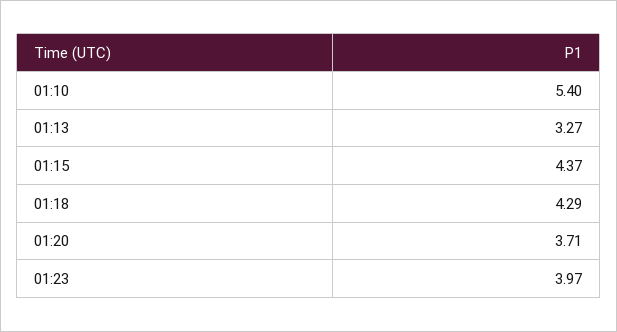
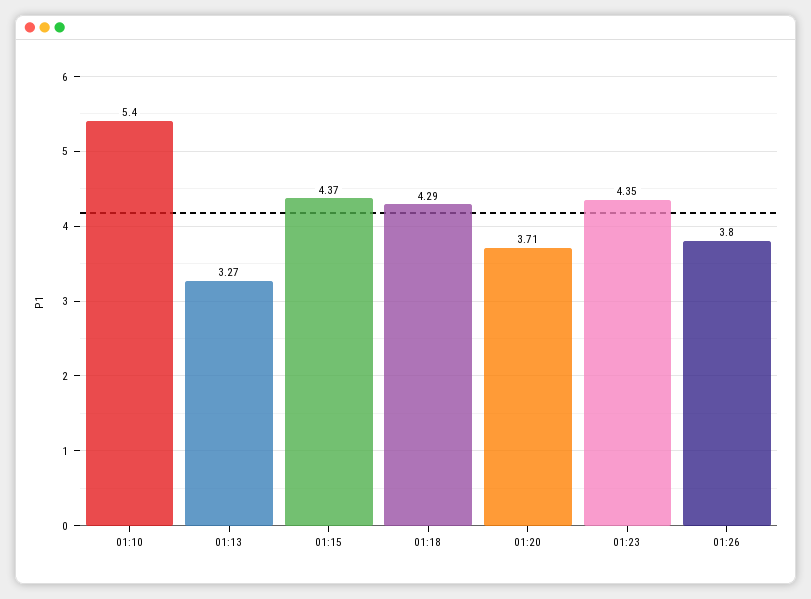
01:23: 3.97 -> 4.35
01:26: none -> 3.8

